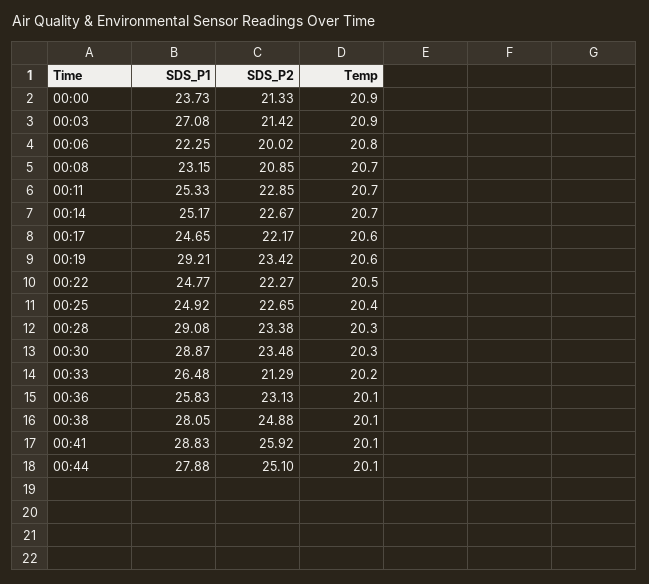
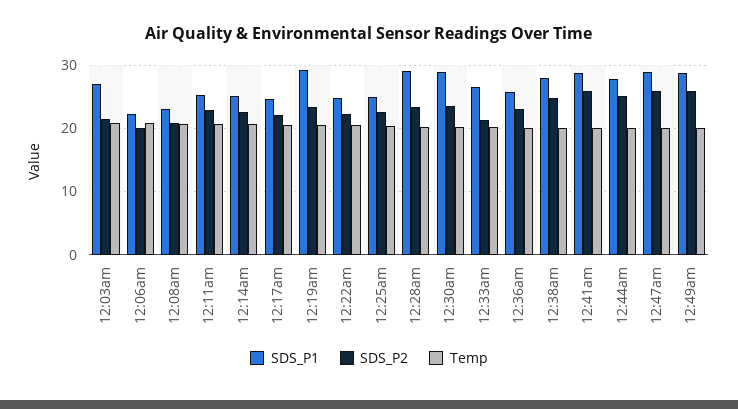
SDS_P1, 00:00: 23.73 -> none
SDS_P2, 00:00: 21.33 -> none
Temp, 00:00: 20.9 -> none
SDS_P1, 12:47am: none -> 29
SDS_P2, 12:47am: none -> 26
Temp, 12:47am: none -> 20
SDS_P1, 12:49am: none -> 29
SDS_P2, 12:49am: none -> 26
Temp, 12:49am: none -> 20

